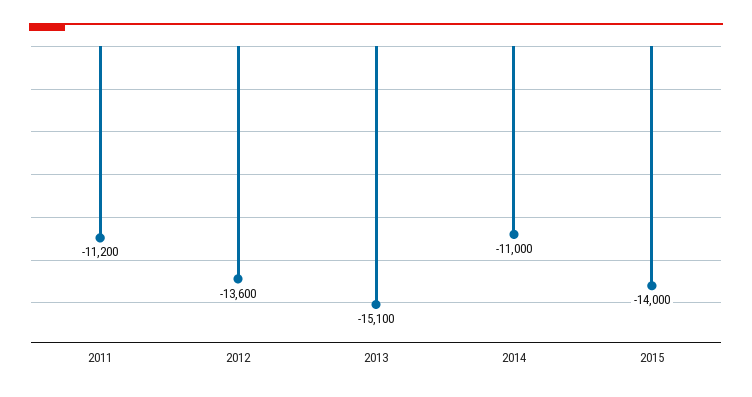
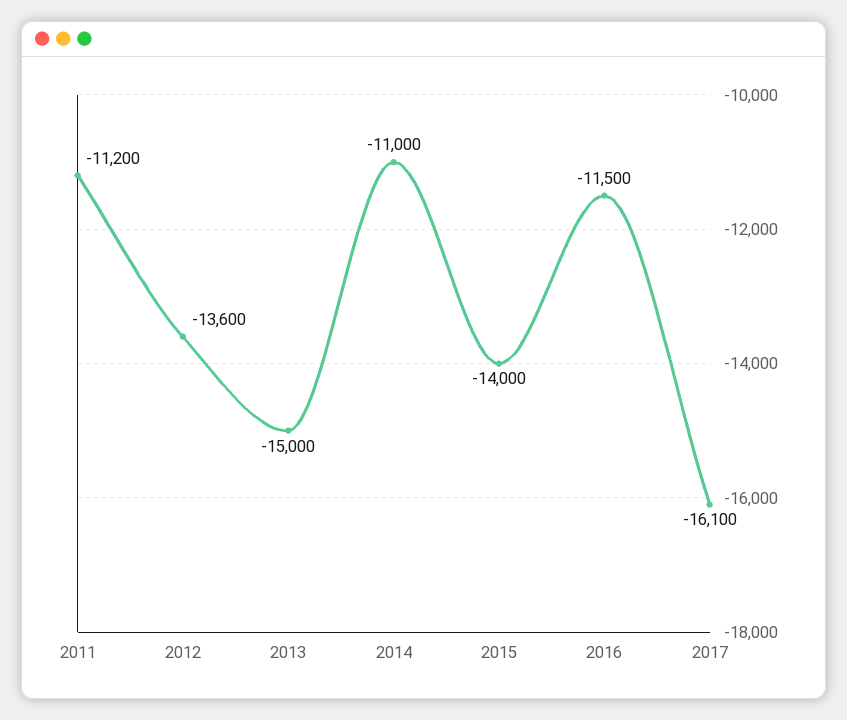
2013: -15100 -> -15000
2016: none -> -11500
2017: none -> -16100

